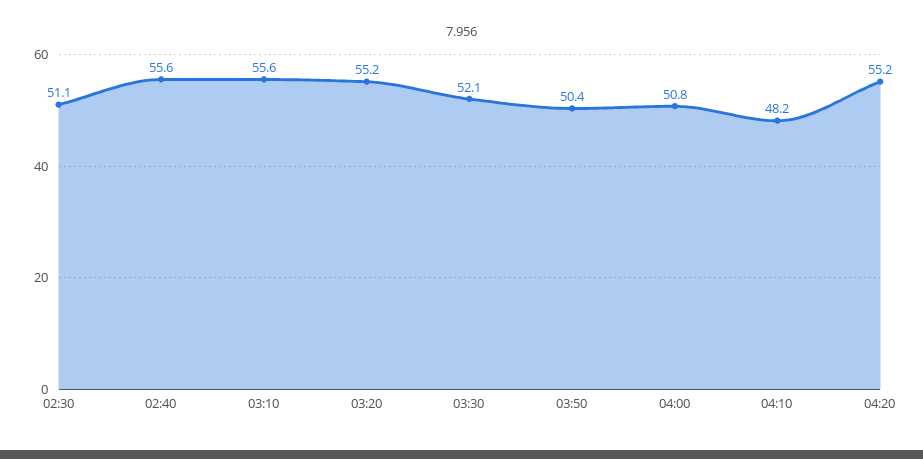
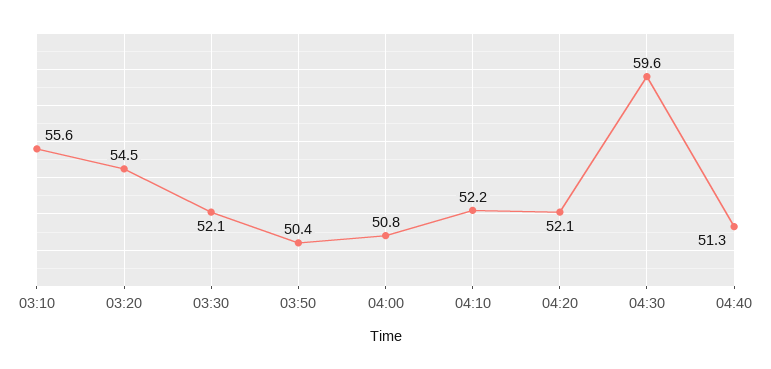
02:30: 51.1 -> none
02:40: 55.6 -> none
03:20: 55.2 -> 54.5
04:10: 48.2 -> 52.2
04:20: 55.2 -> 52.1
04:30: none -> 59.6
04:40: none -> 51.3

